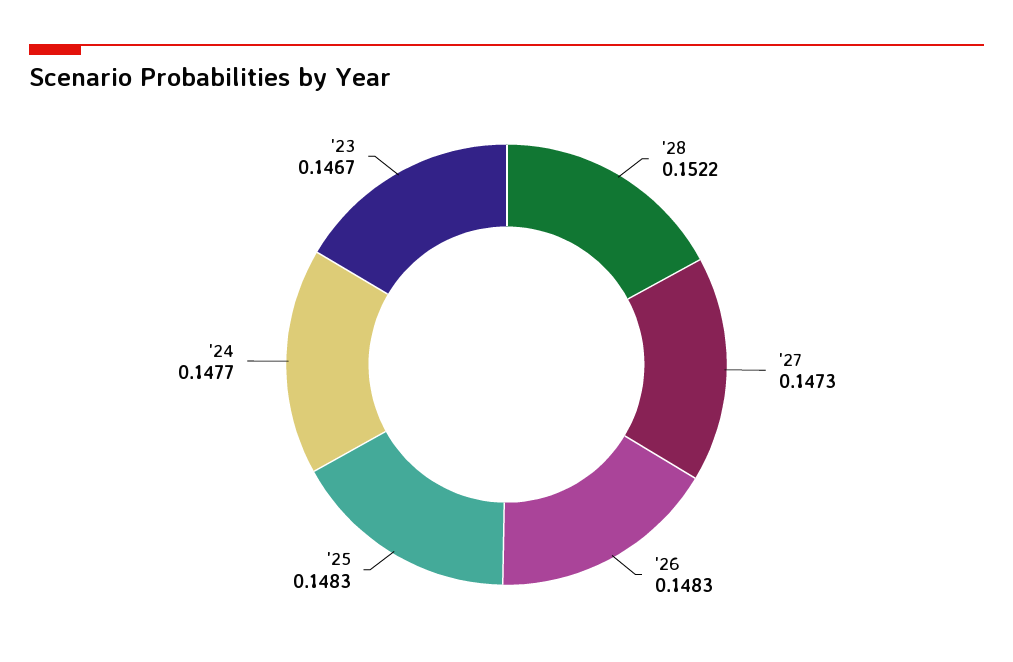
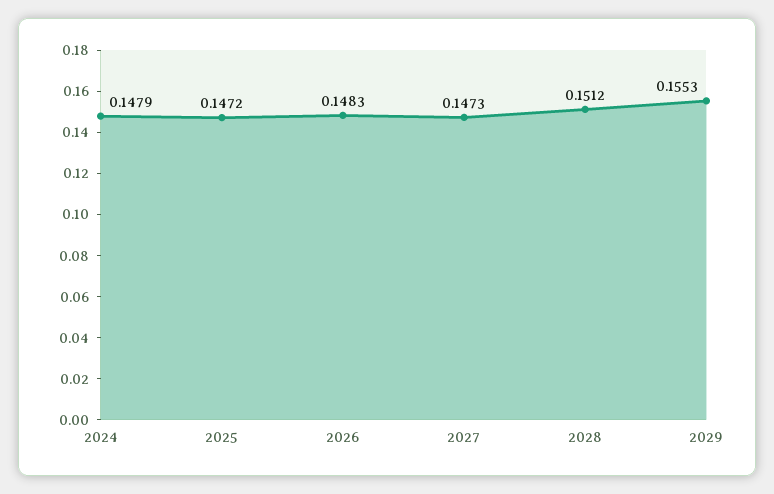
'28: 0.1522 -> 0.1512
'25: 0.1483 -> 0.1472
'24: 0.1477 -> 0.1479
'23: 0.1467 -> none
2029: none -> 0.1553

